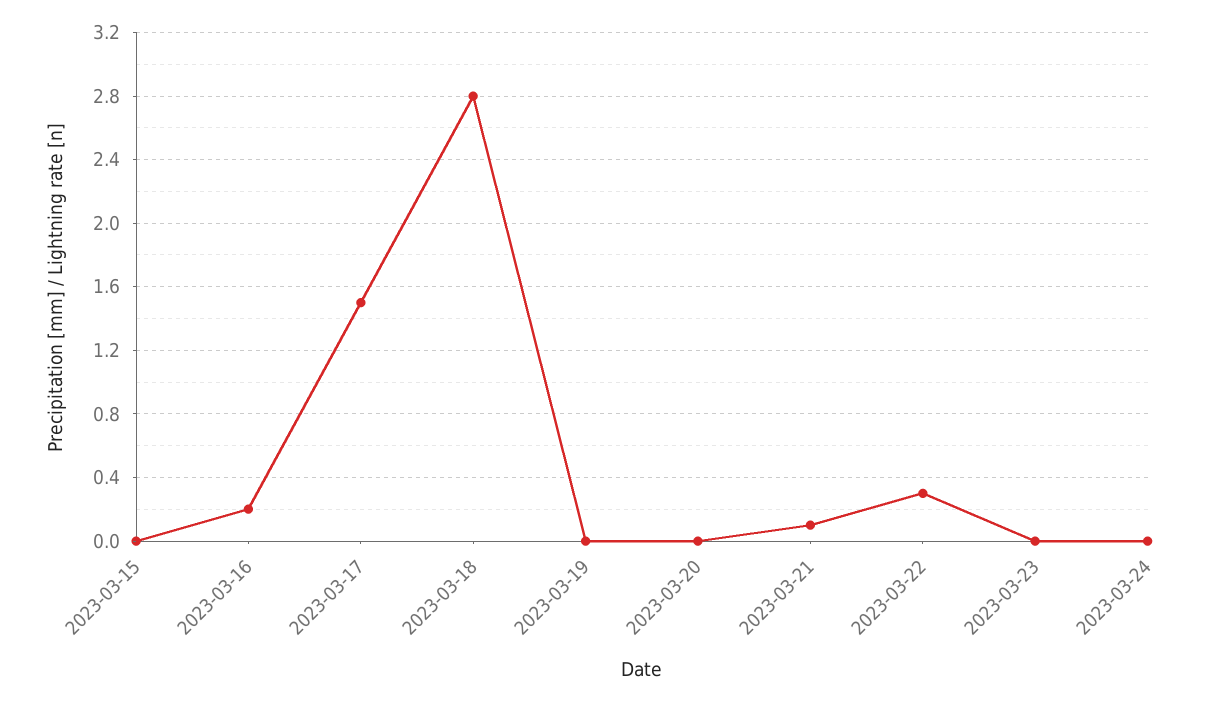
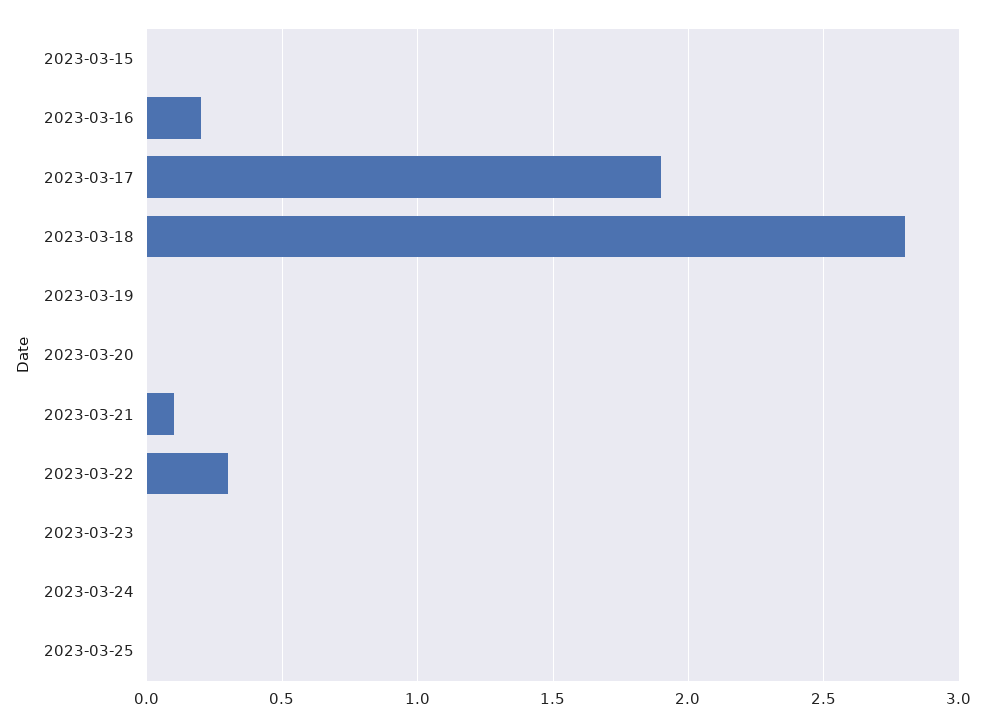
2023-03-17: 1.5 -> 1.9
2023-03-25: none -> 0

